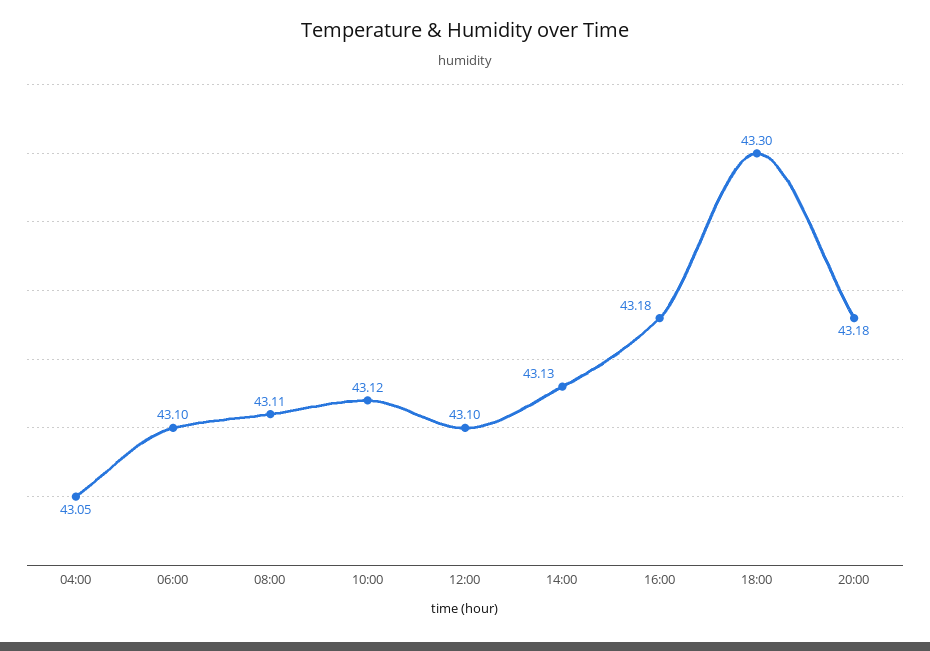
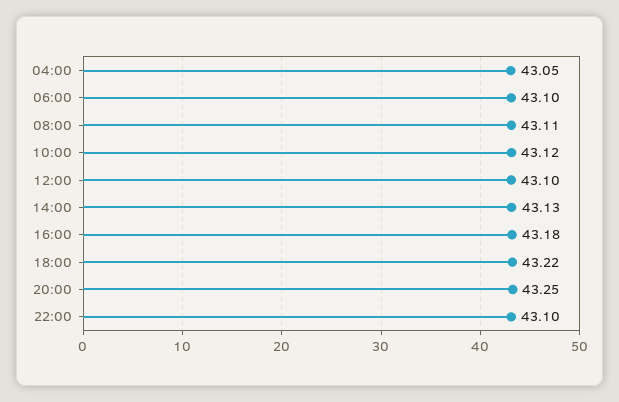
18:00: 43.3 -> 43.22
20:00: 43.18 -> 43.25
22:00: none -> 43.1

